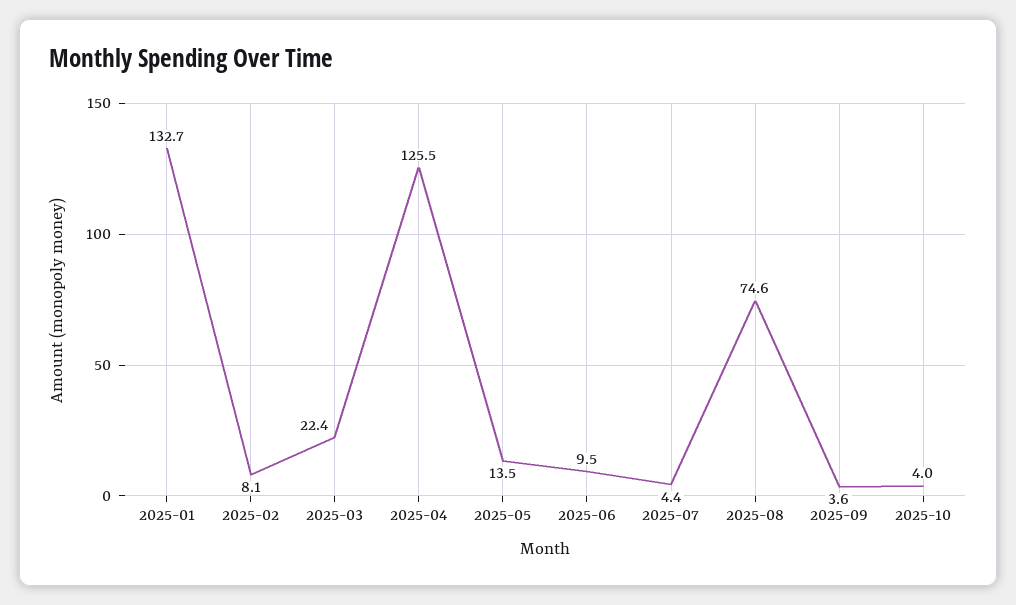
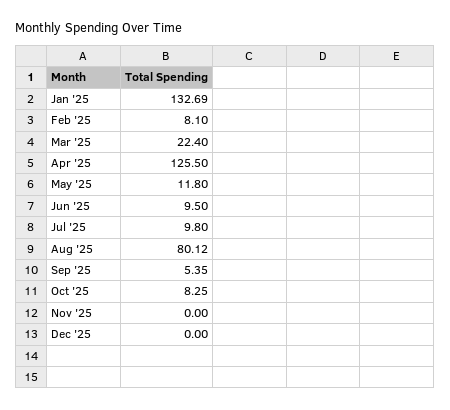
2025-05: 13.5 -> 11.8
2025-07: 4.4 -> 9.8
2025-08: 74.6 -> 80.12
2025-09: 3.6 -> 5.35
2025-10: 4 -> 8.25
Nov '25: none -> 0
Dec '25: none -> 0

